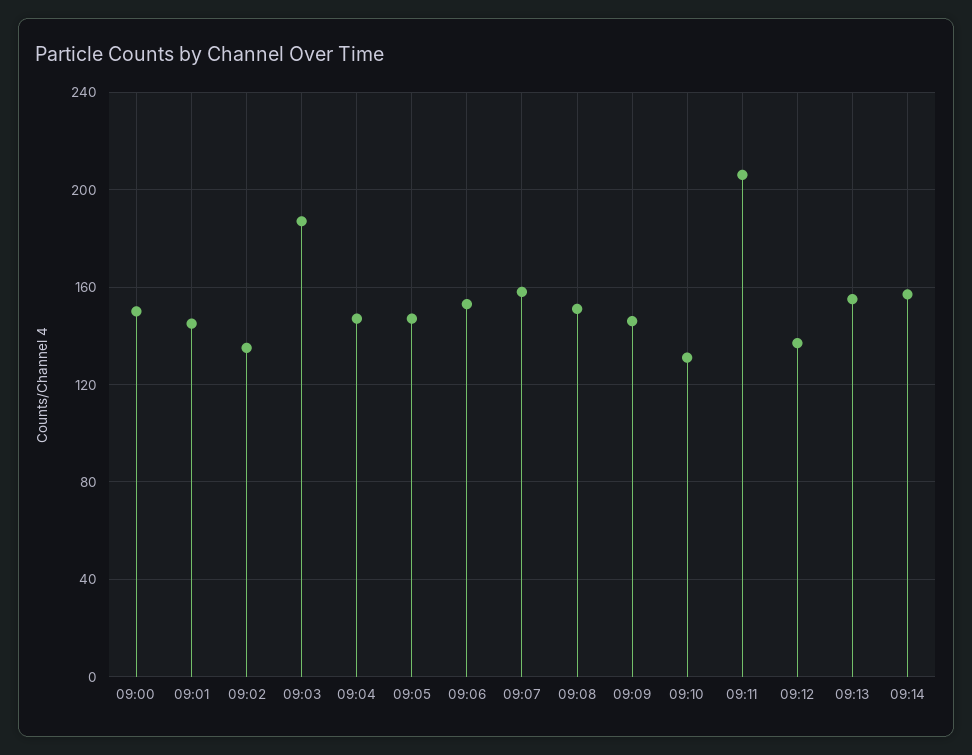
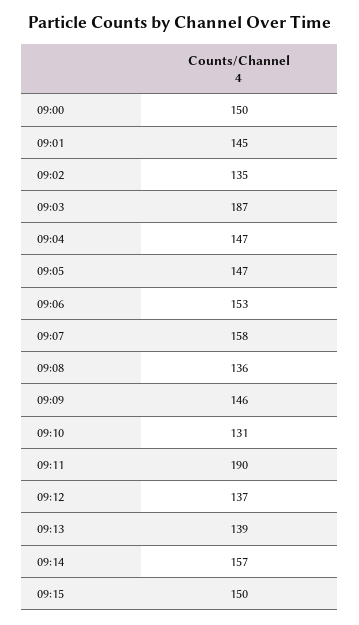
09:08: 150 -> 136
09:11: 205 -> 190
09:13: 155 -> 139
09:15: none -> 150

